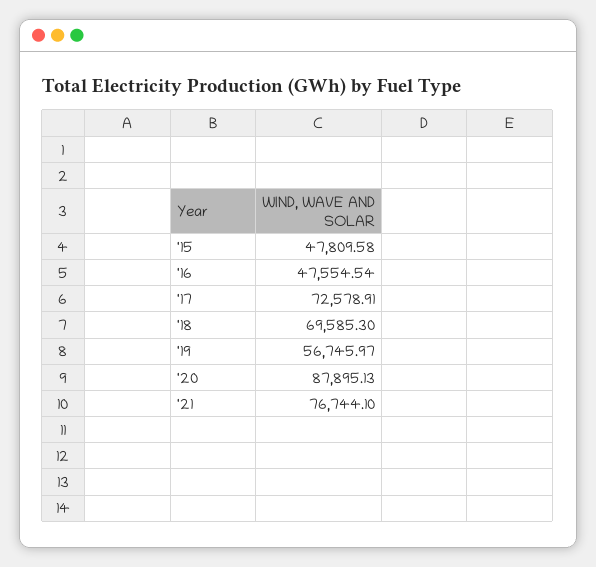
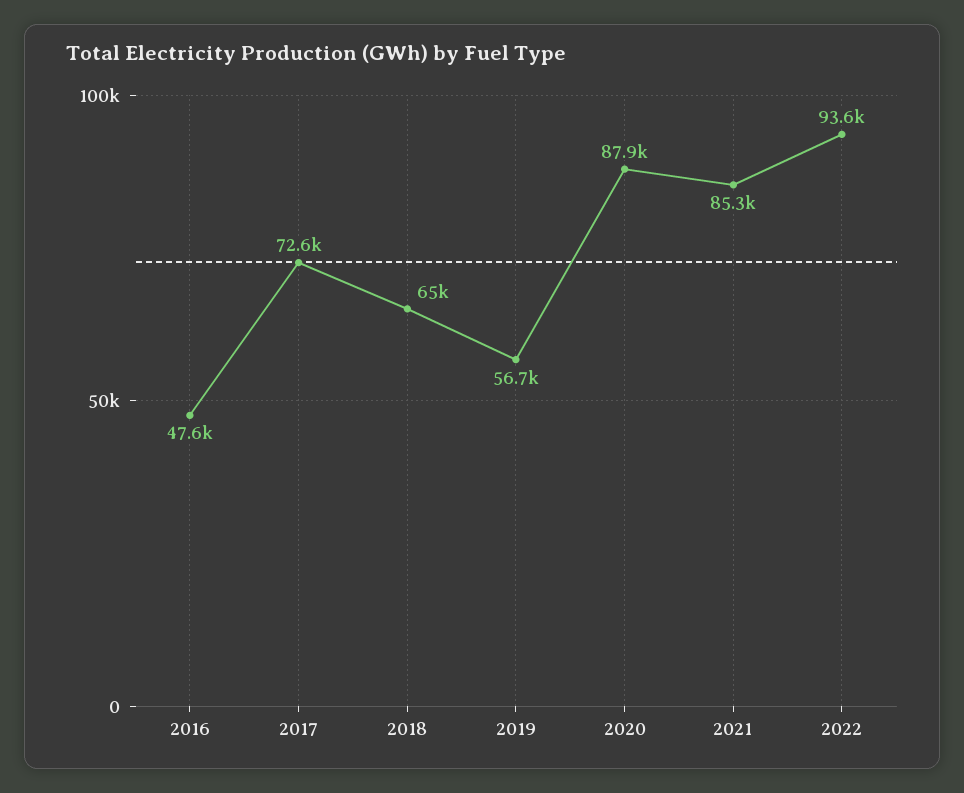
'15: 47809.58 -> none
'18: 69585.3 -> 65000
'21: 76744.1 -> 85300
2022: none -> 93600

